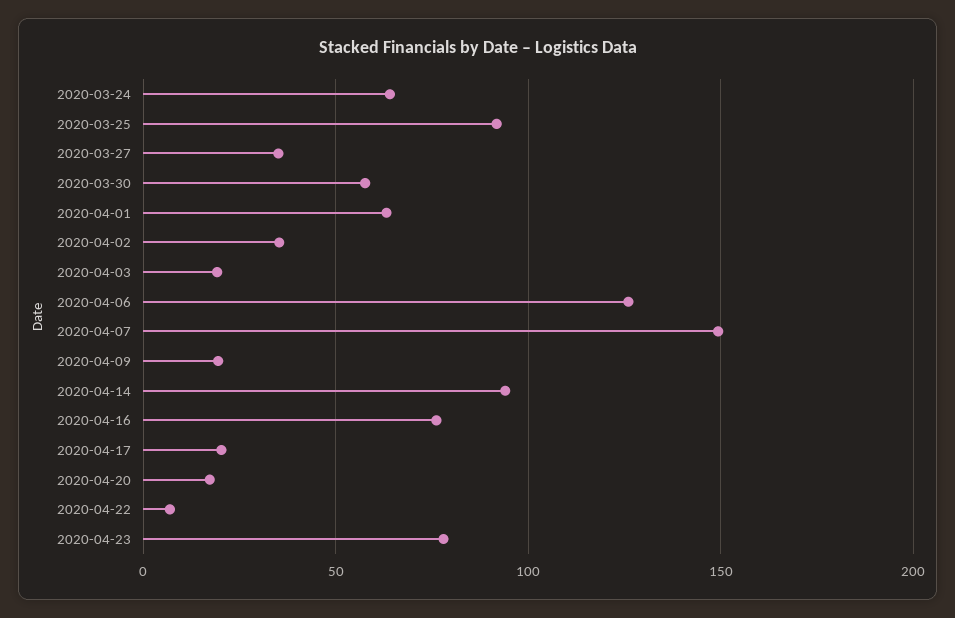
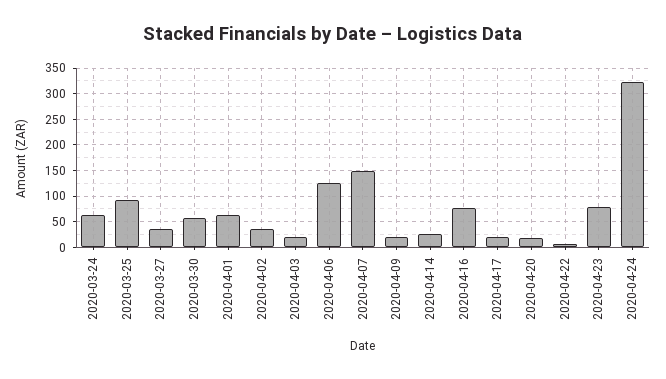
2020-04-14: 95 -> 25
2020-04-24: none -> 325

